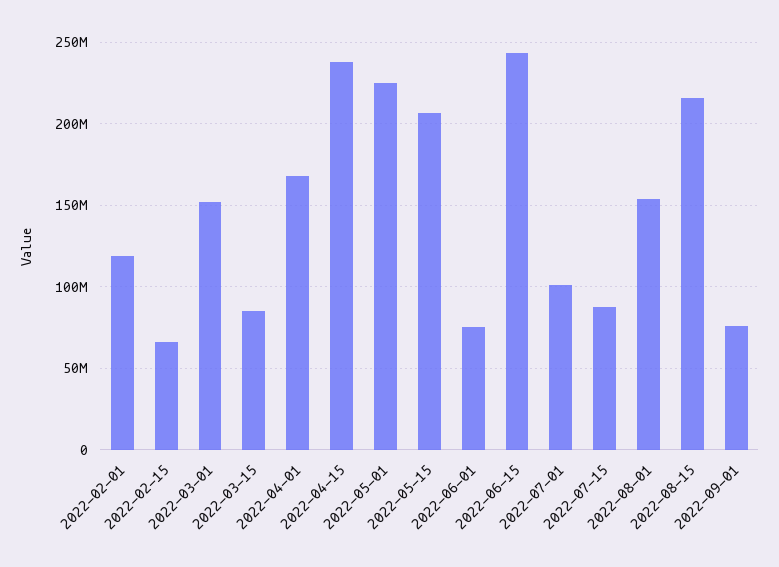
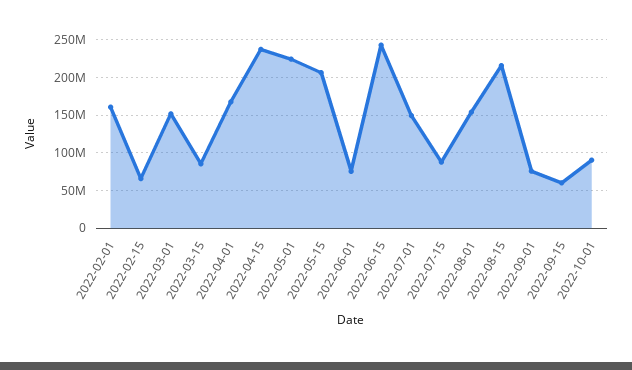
2022-02-01: 120000000 -> 160000000
2022-07-01: 100000000 -> 150000000
2022-09-15: none -> 60000000
2022-10-01: none -> 90000000

